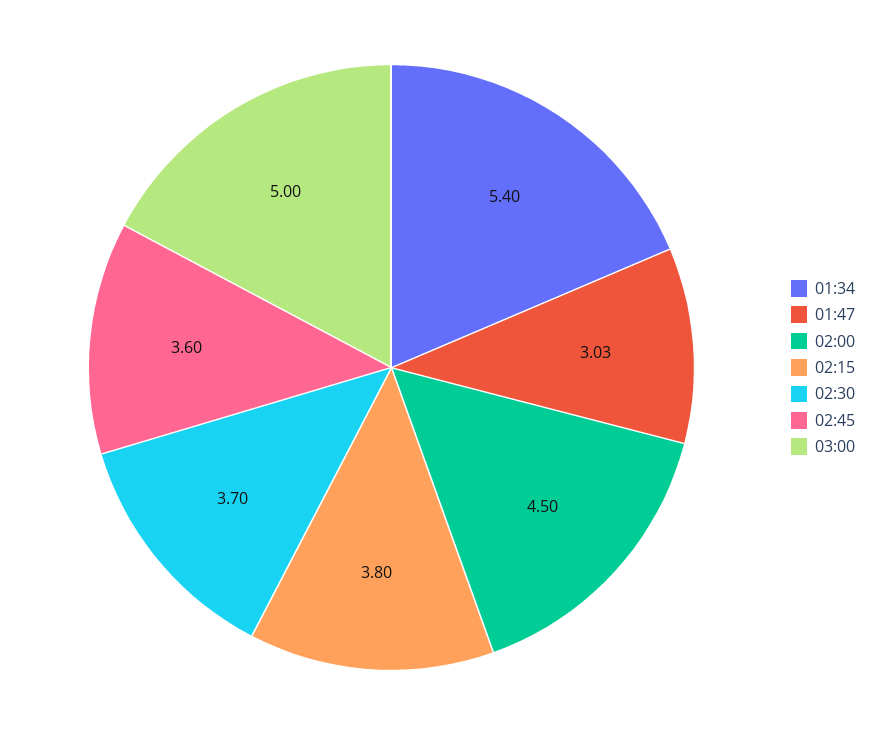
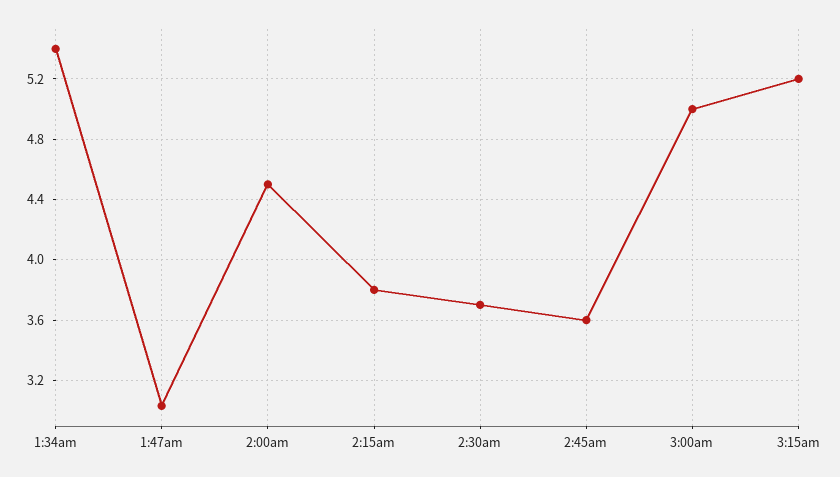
3:15am: none -> 5.2

